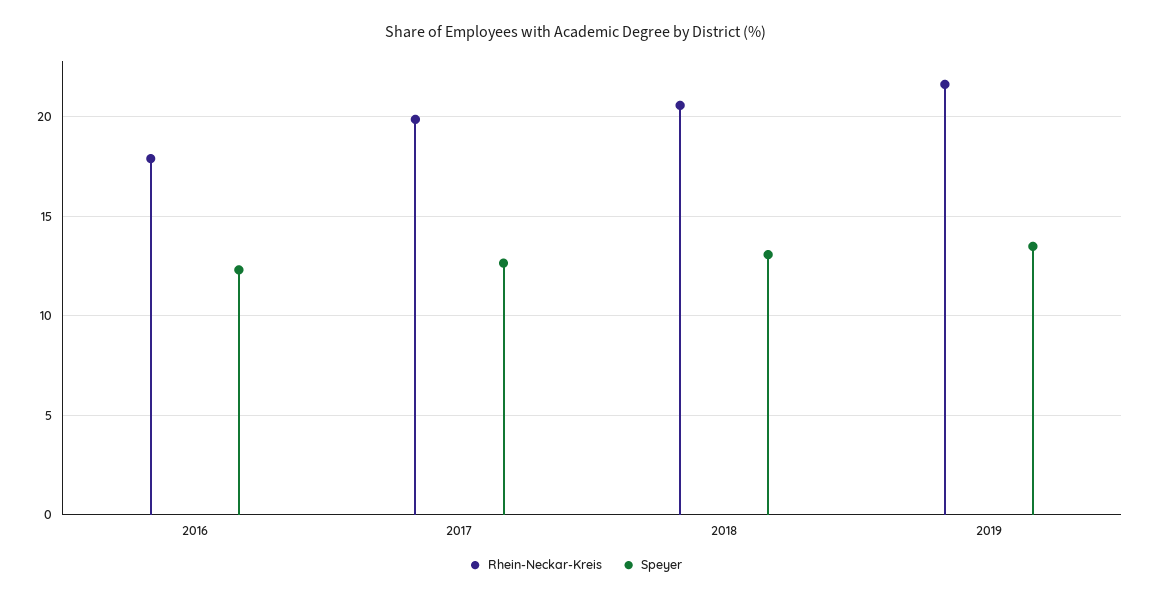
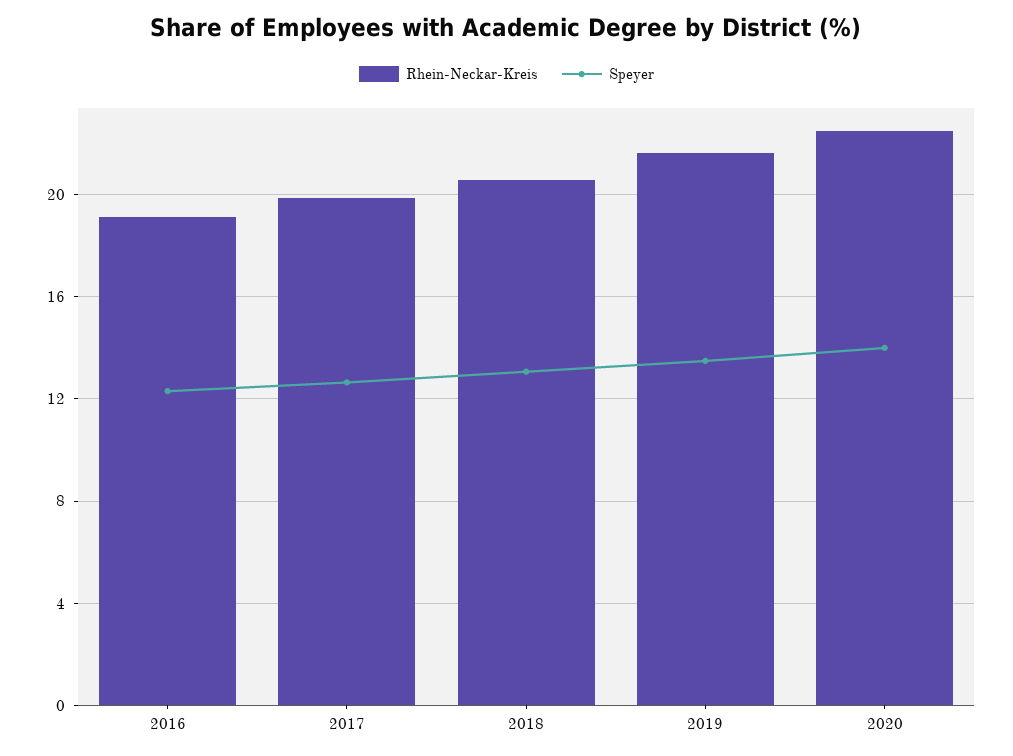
Rhein-Neckar-Kreis, 2016: 18 -> 19
Rhein-Neckar-Kreis, 2020: none -> 22.5
Speyer, 2020: none -> 14

